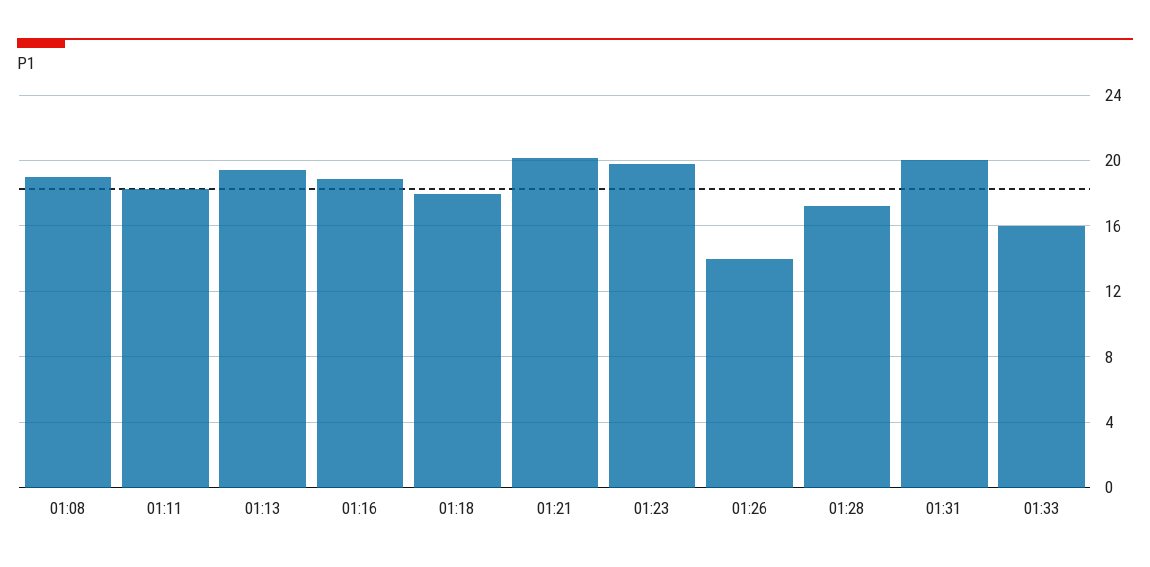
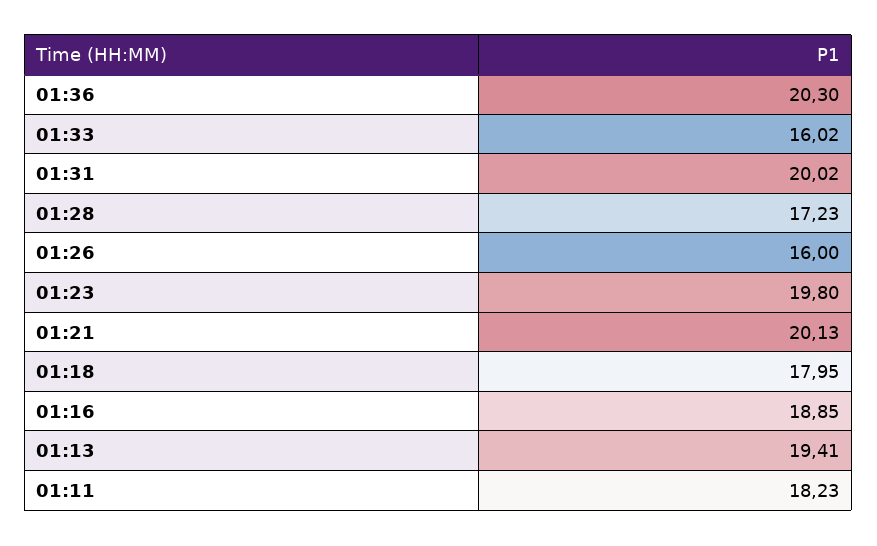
01:08: 19 -> none
01:26: 14 -> 16
01:36: none -> 20.3

